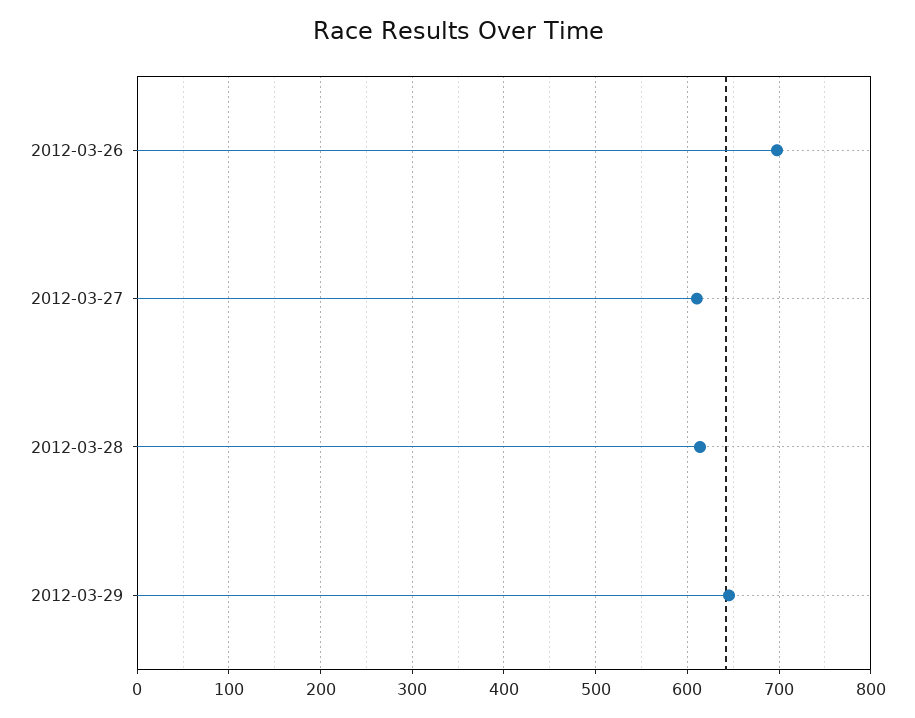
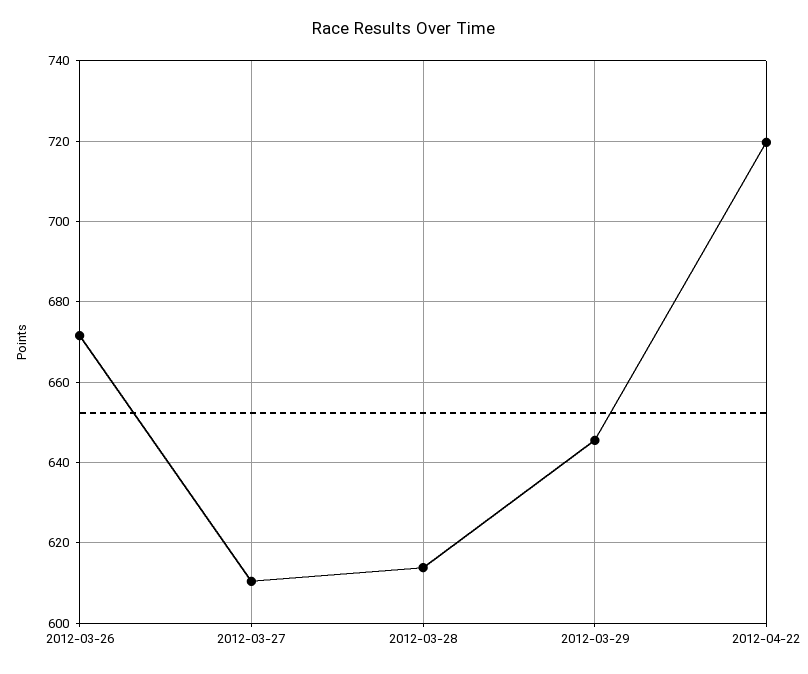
2012-03-26: 700 -> 672
2012-04-22: none -> 720

